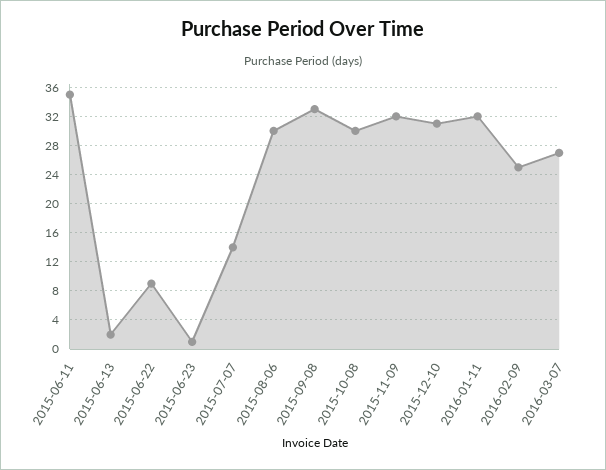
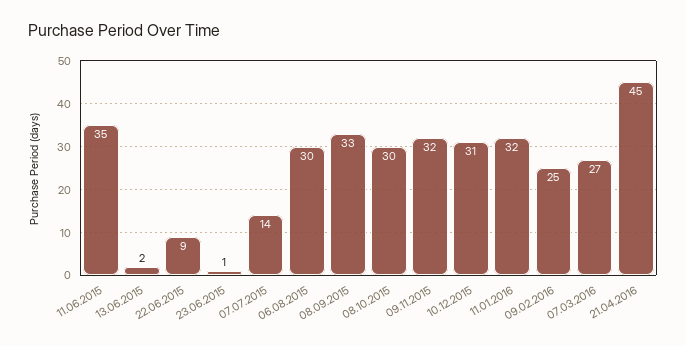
21.04.2016: none -> 45

